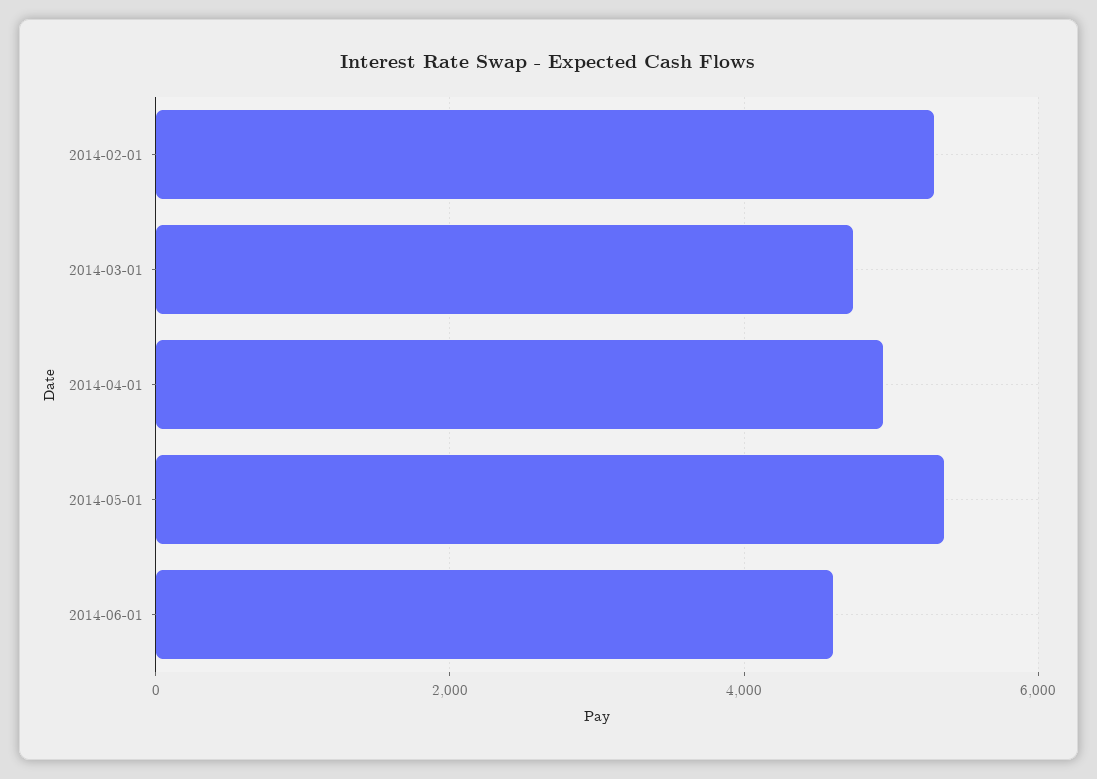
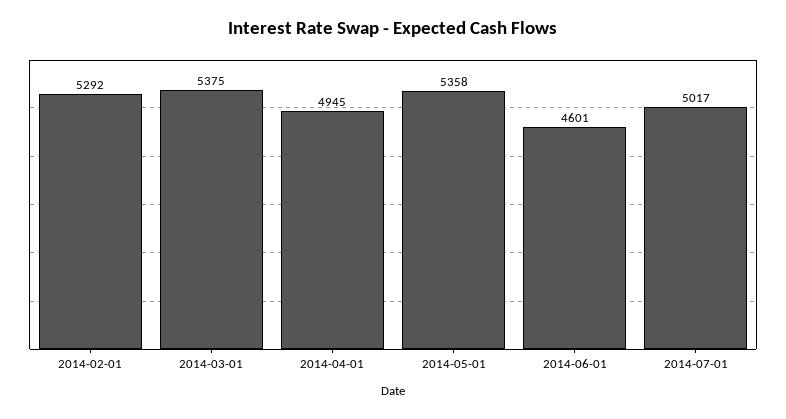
2014-03-01: 4800 -> 5375
2014-07-01: none -> 5017

